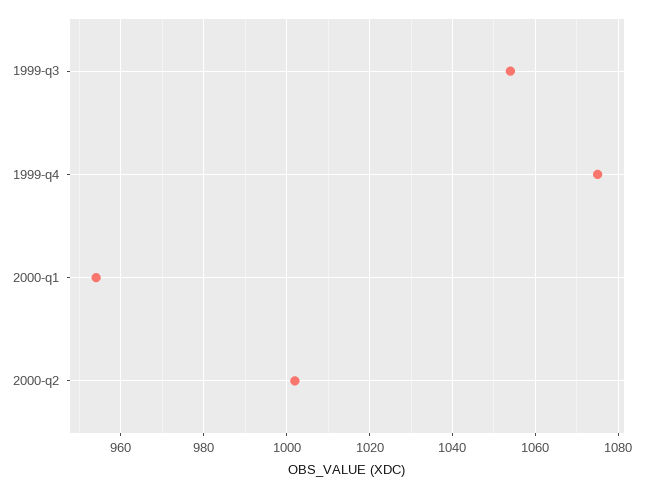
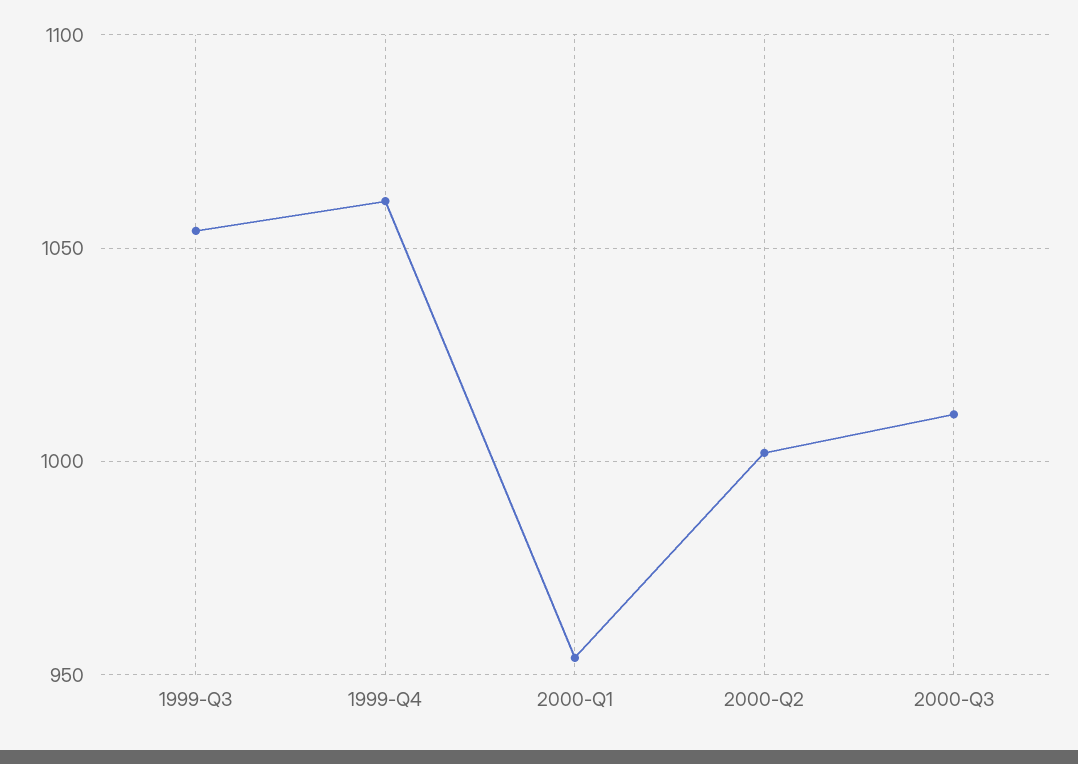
1999-q4: 1075 -> 1060
2000-Q3: none -> 1010

